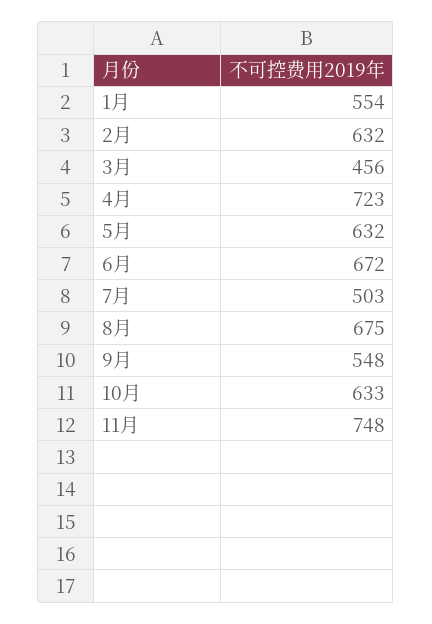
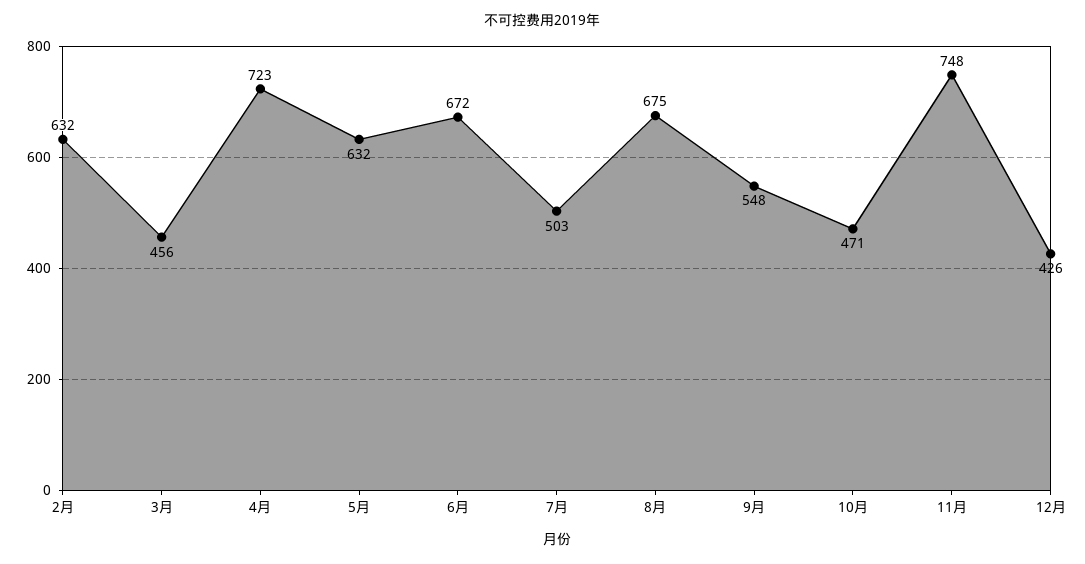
1月: 554 -> none
10月: 633 -> 471
12月: none -> 426

